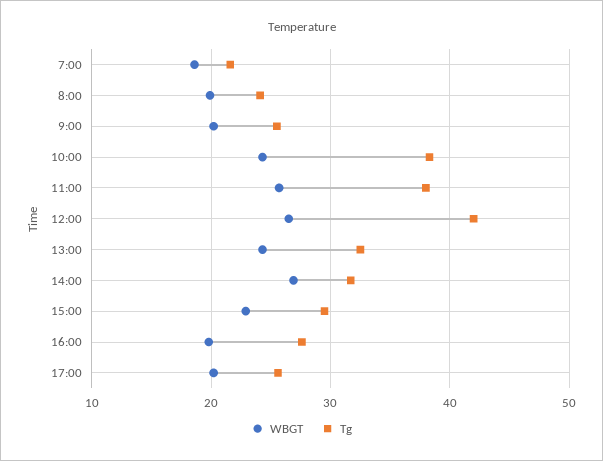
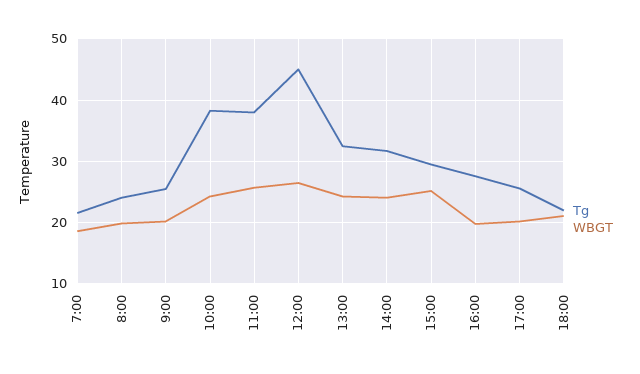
Tg, 12:00: 42 -> 45
WBGT, 14:00: 27 -> 24
WBGT, 15:00: 23 -> 25
Tg, 18:00: none -> 22
WBGT, 18:00: none -> 21

